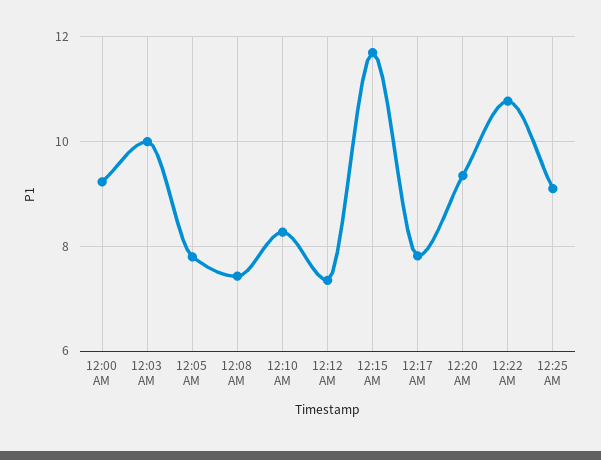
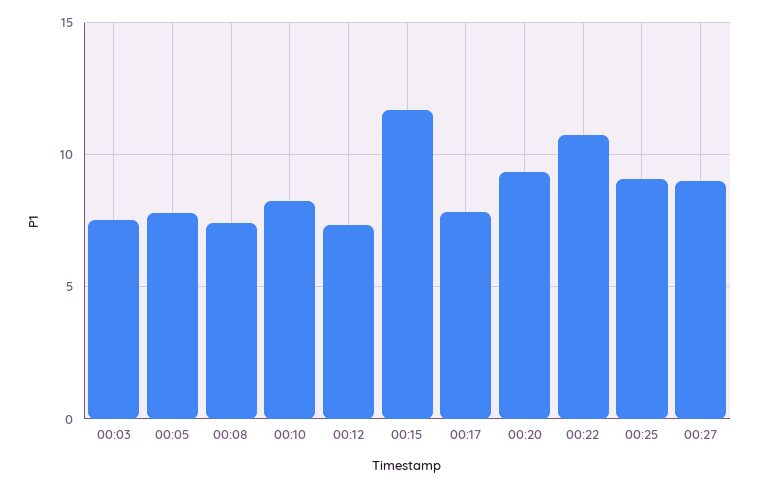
12:00 AM: 9.2 -> none
12:03 AM: 10 -> 7.5
00:27: none -> 9

